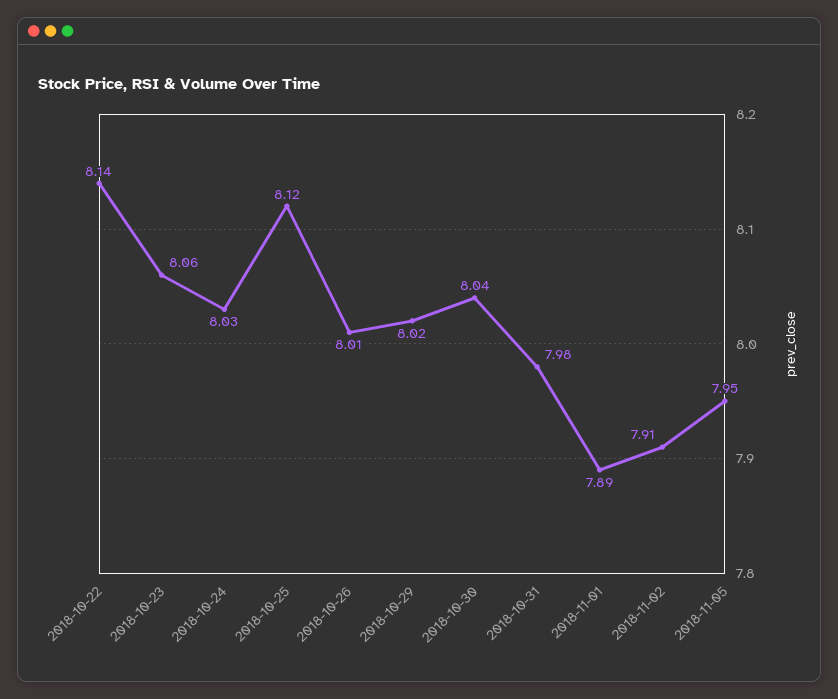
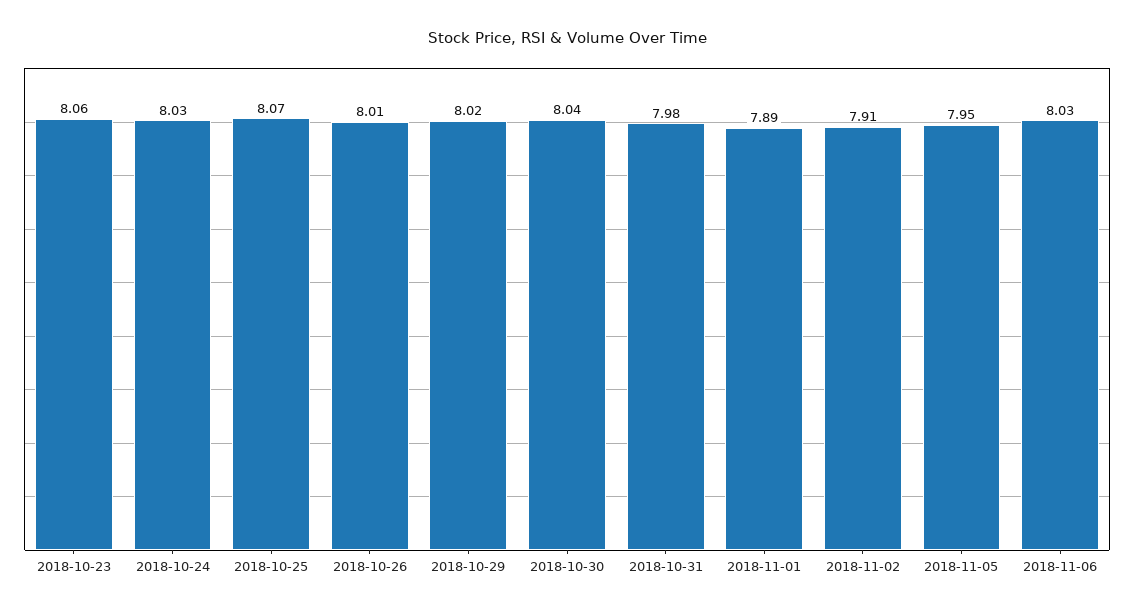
2018-10-22: 8.14 -> none
2018-10-25: 8.12 -> 8.07
2018-11-06: none -> 8.03

